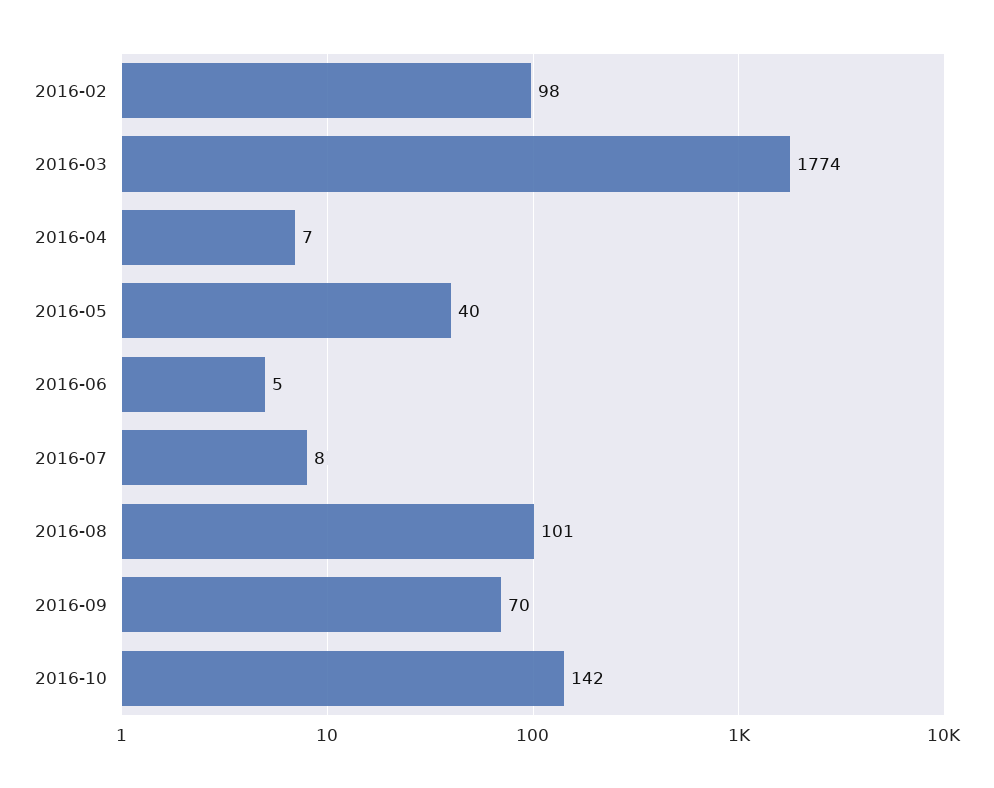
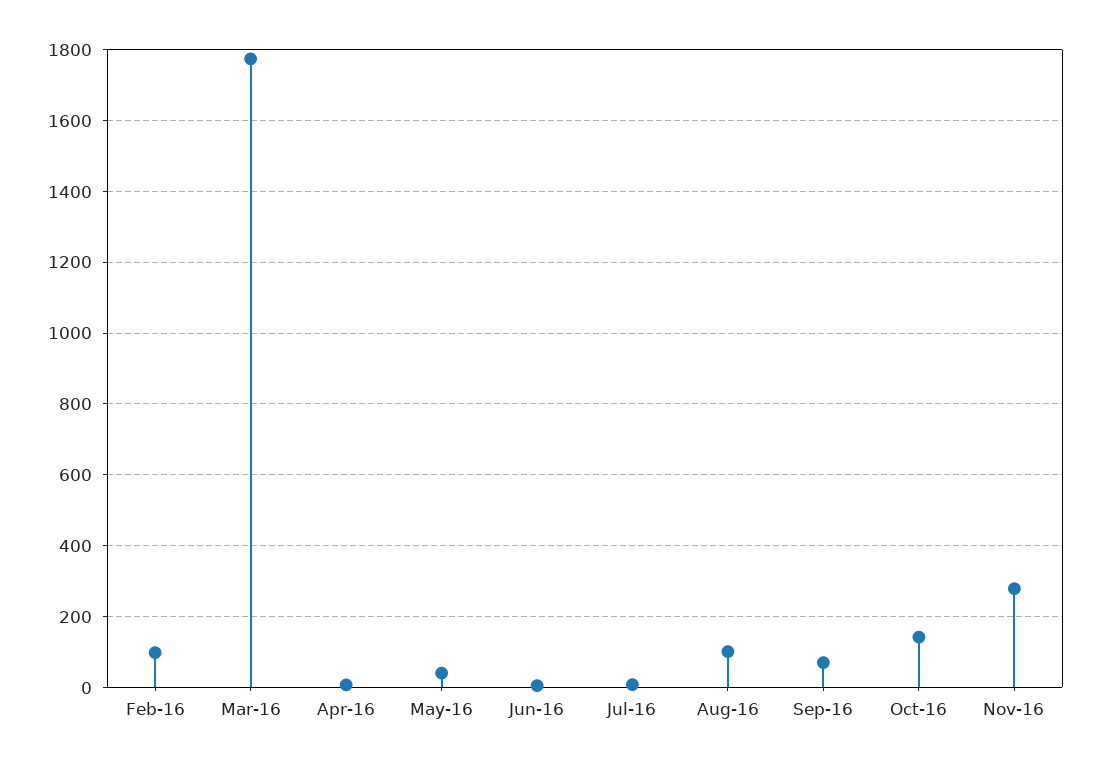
Nov-16: none -> 280

